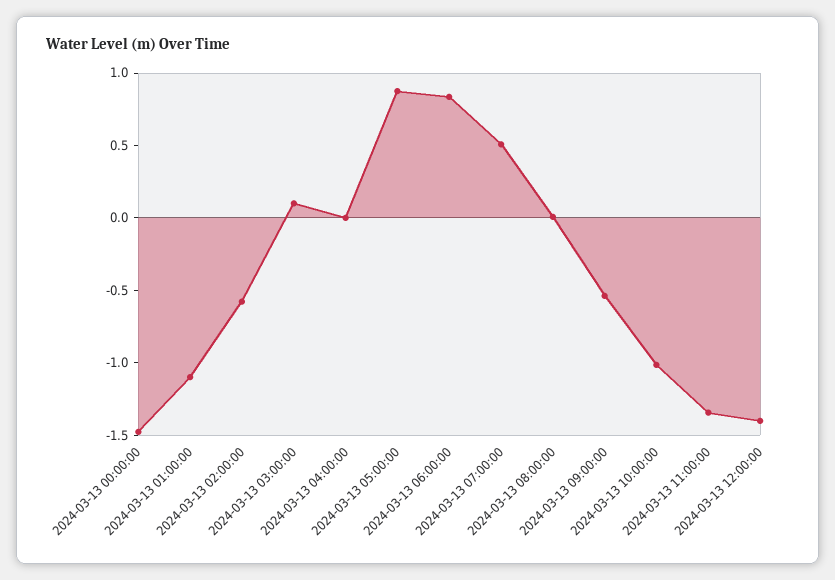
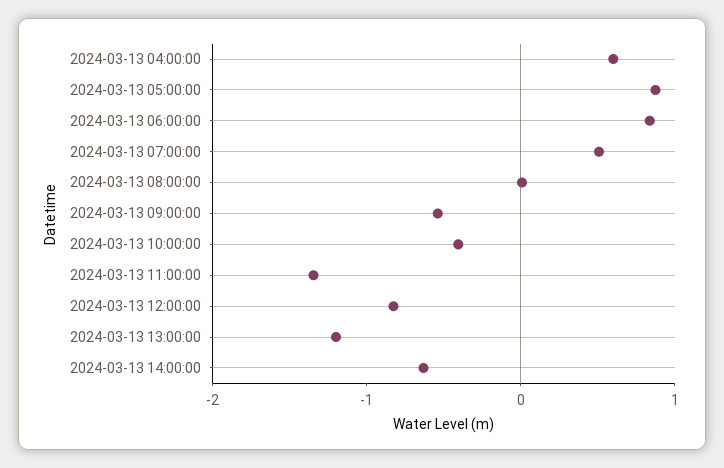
2024-03-13 00:00:00: -1.5 -> none
2024-03-13 01:00:00: -1.1 -> none
2024-03-13 02:00:00: -0.6 -> none
2024-03-13 03:00:00: 0.1 -> none
2024-03-13 04:00:00: 0 -> 0.6
2024-03-13 10:00:00: -1 -> -0.4
2024-03-13 12:00:00: -1.4 -> -0.8
2024-03-13 13:00:00: none -> -1.2
2024-03-13 14:00:00: none -> -0.6

